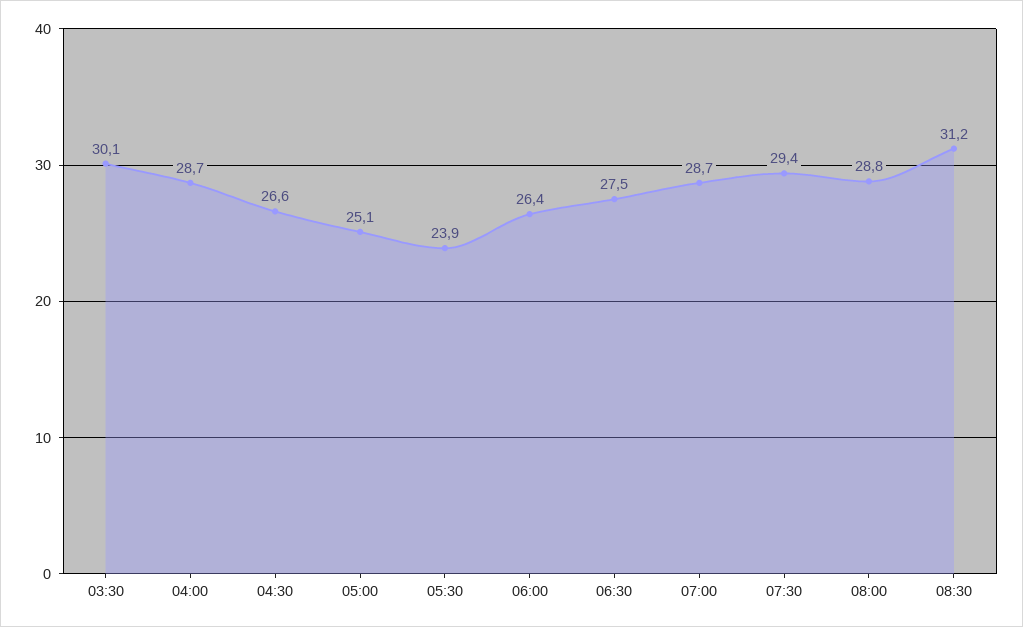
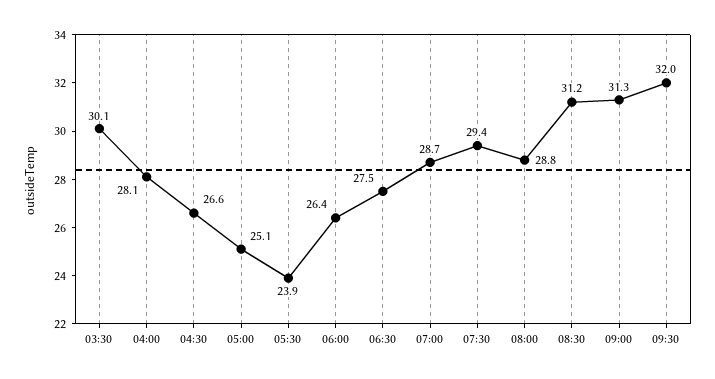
04:00: 28.7 -> 28.1
09:00: none -> 31.3
09:30: none -> 32

